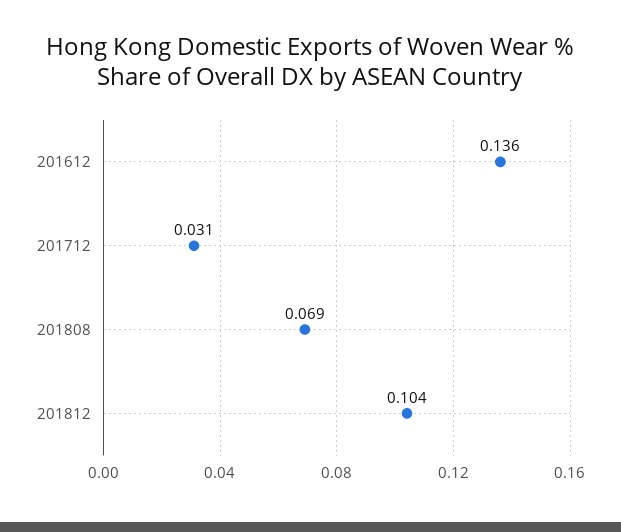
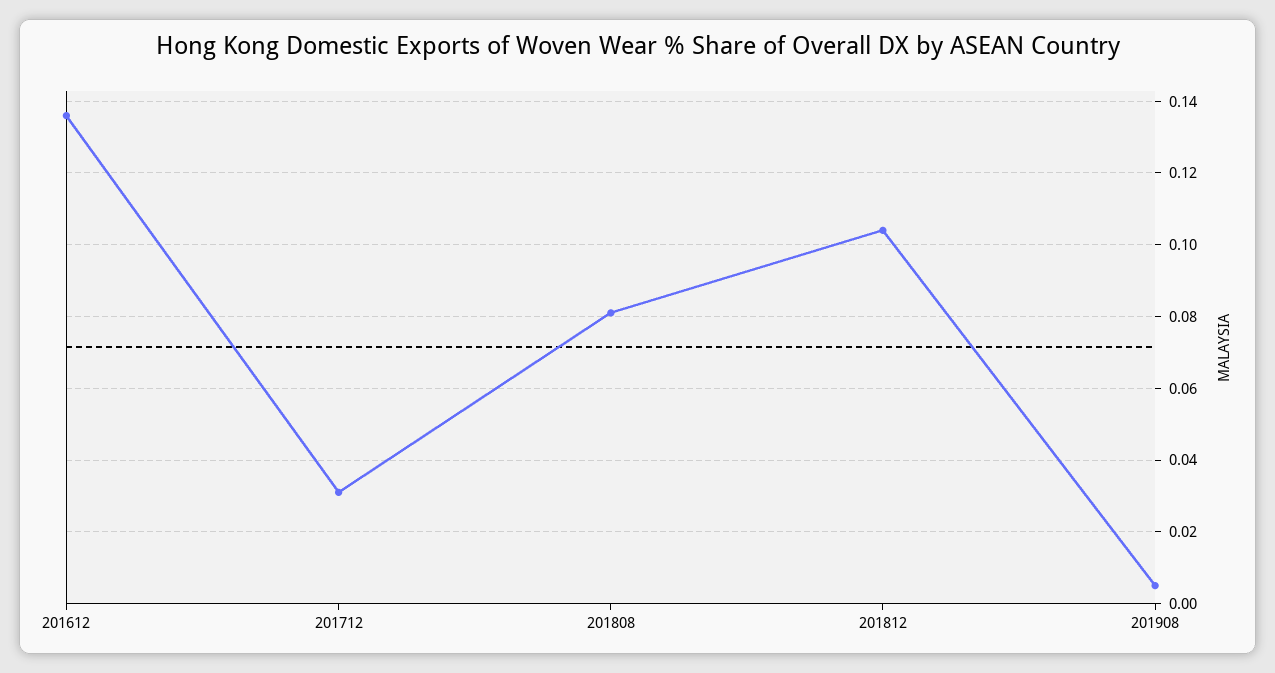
201808: 0.069 -> 0.08
201908: none -> 0.005

